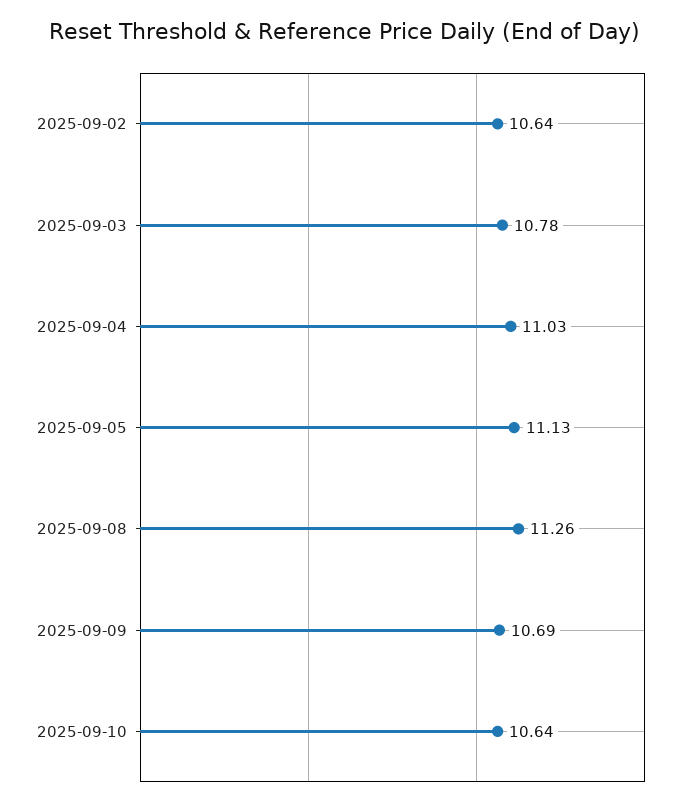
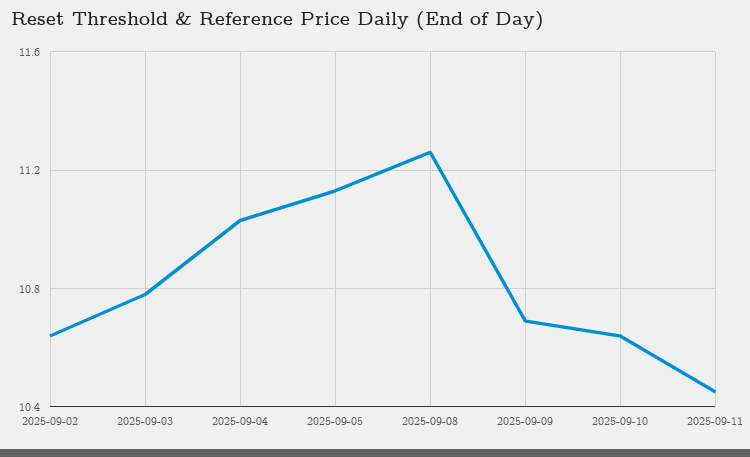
2025-09-11: none -> 10.45

